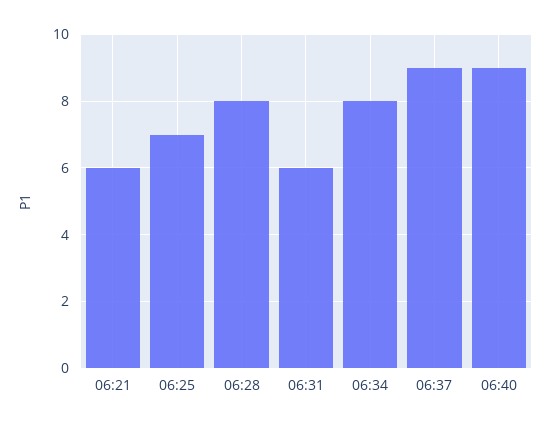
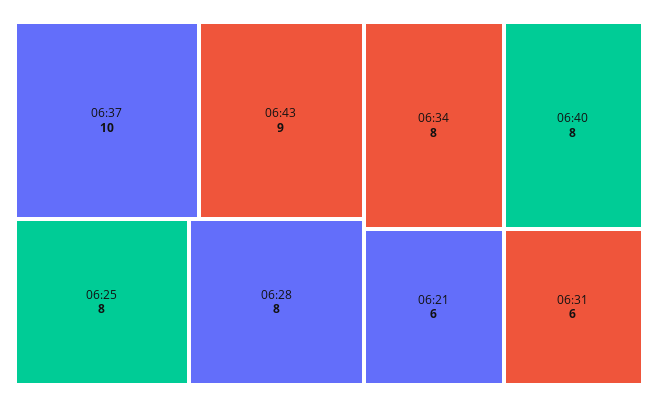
06:25: 7 -> 8
06:37: 9 -> 10
06:40: 9 -> 8
06:43: none -> 9

